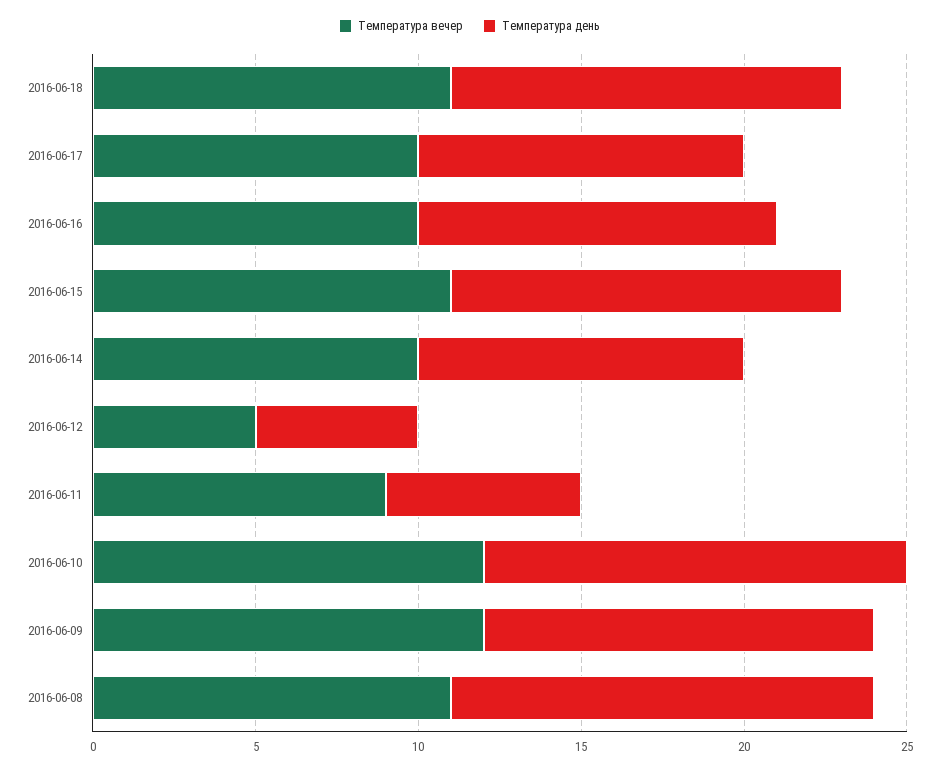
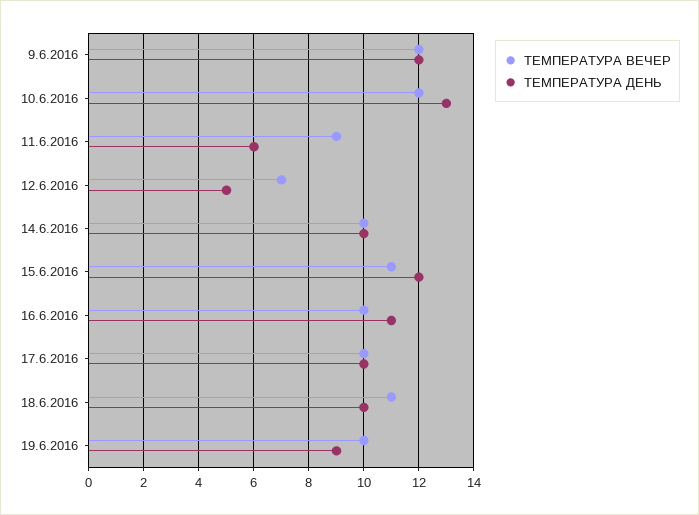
Температура день, 2016-06-18: 12 -> 10
Температура вечер, 2016-06-12: 5 -> 7
Температура вечер, 2016-06-08: 11 -> none
Температура день, 2016-06-08: 13 -> none
Температура вечер, 19.6.2016: none -> 10
Температура день, 19.6.2016: none -> 9

